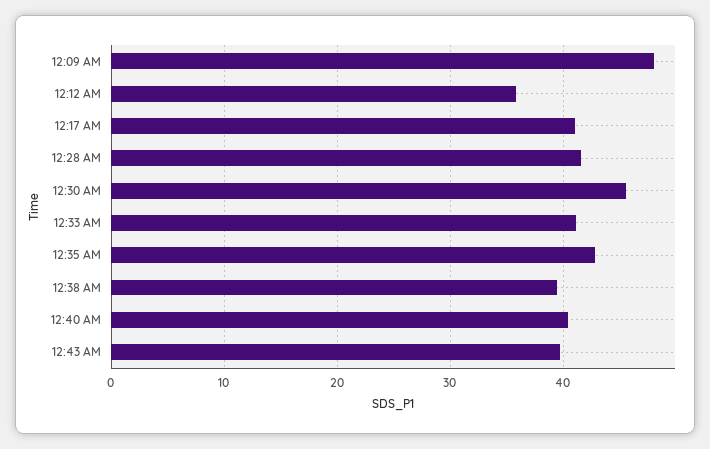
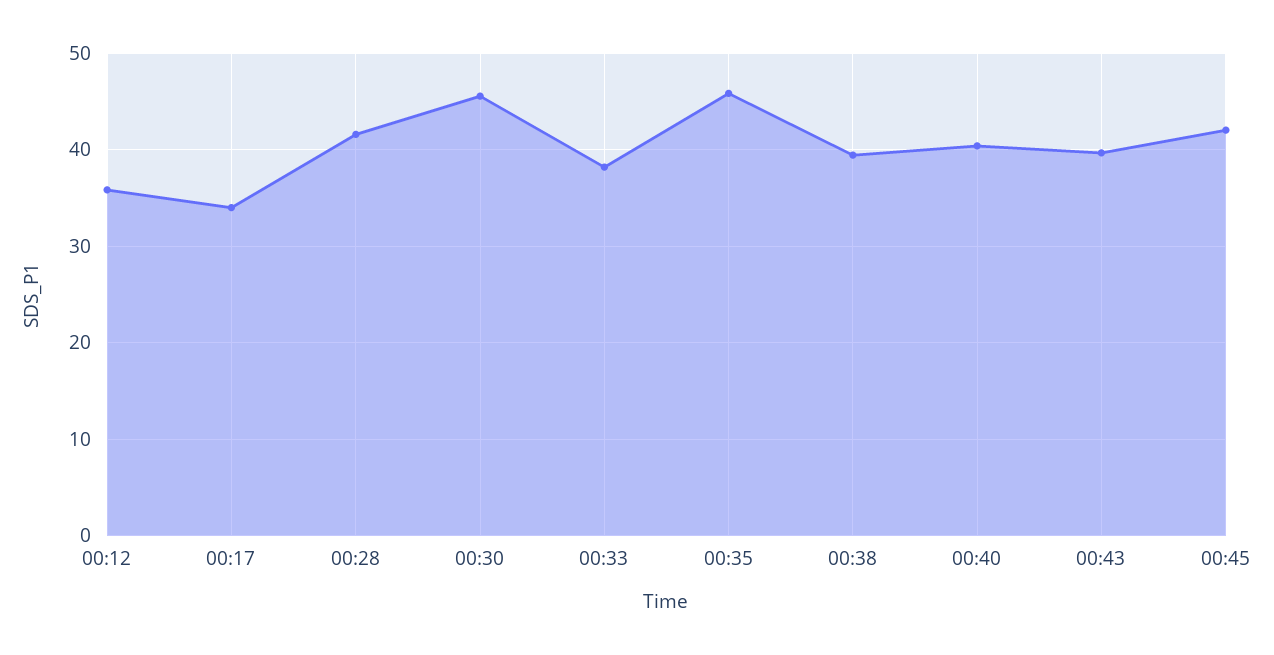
12:09 AM: 48 -> none
12:17 AM: 41 -> 34
12:33 AM: 41 -> 38
12:35 AM: 43 -> 46
00:45: none -> 42

